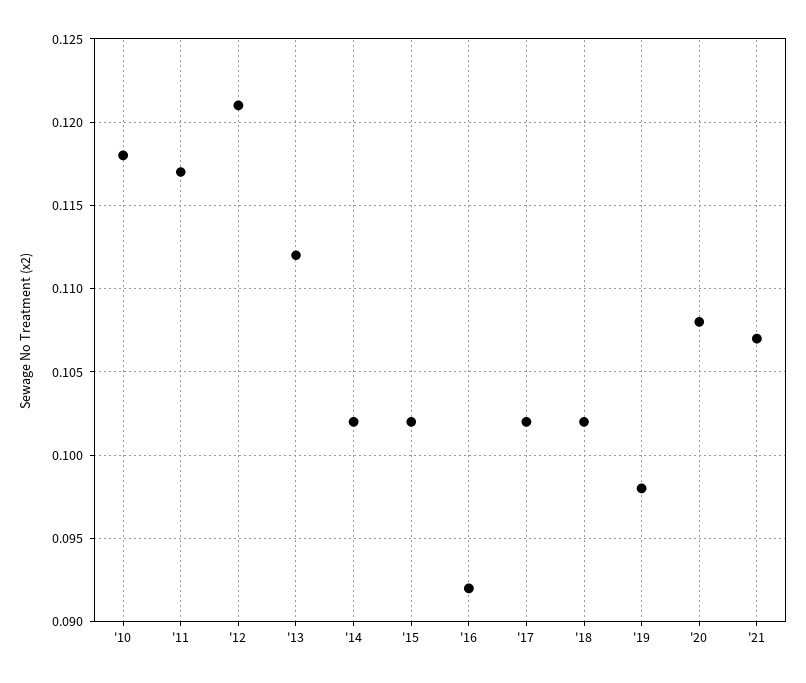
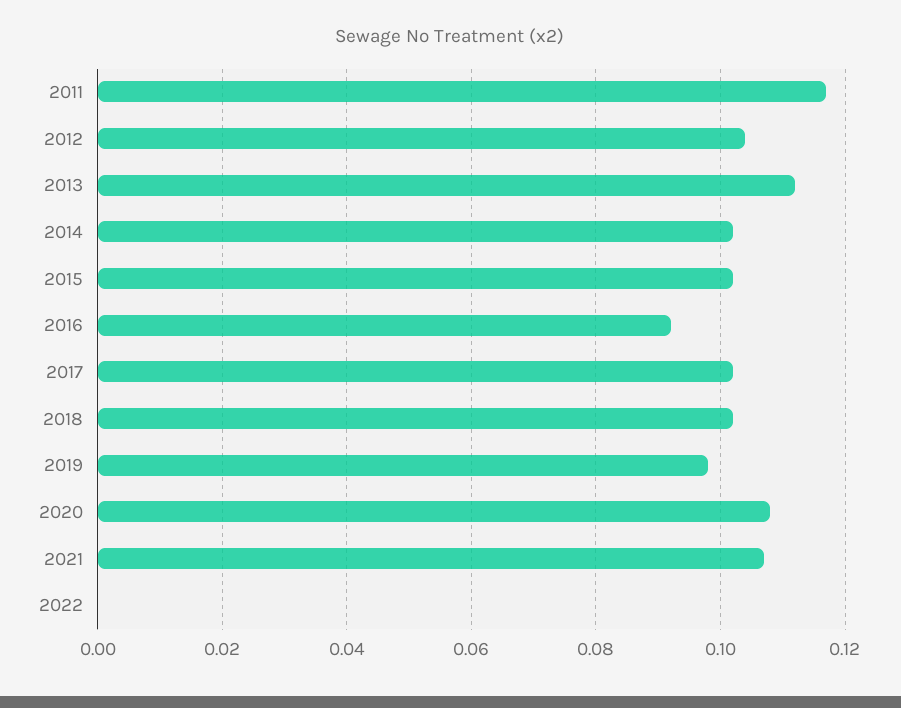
'10: 0.118 -> none
'12: 0.121 -> 0.105
2022: none -> 0

